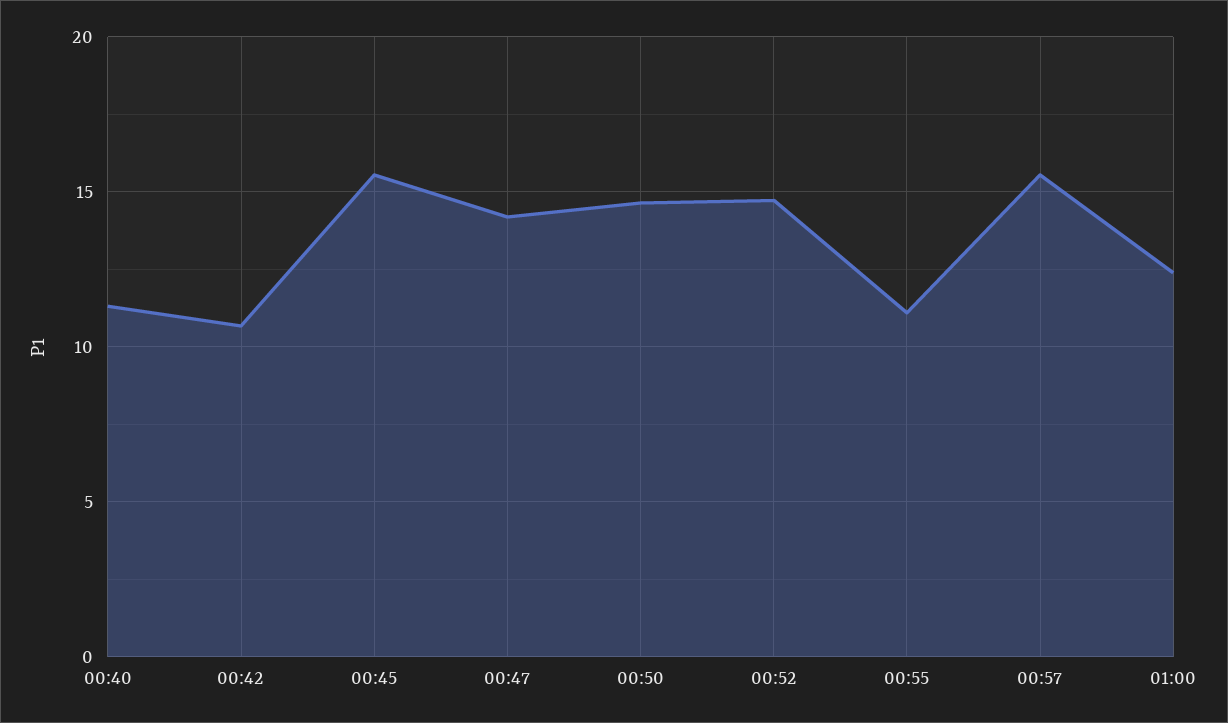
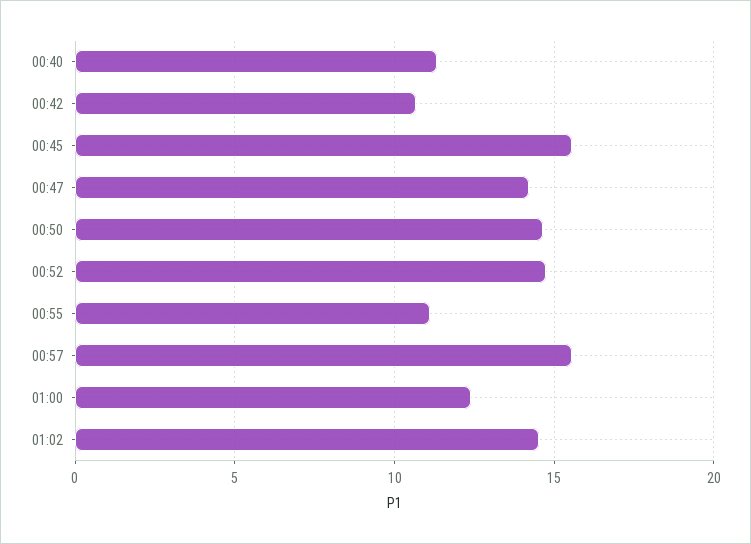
01:02: none -> 14.5

